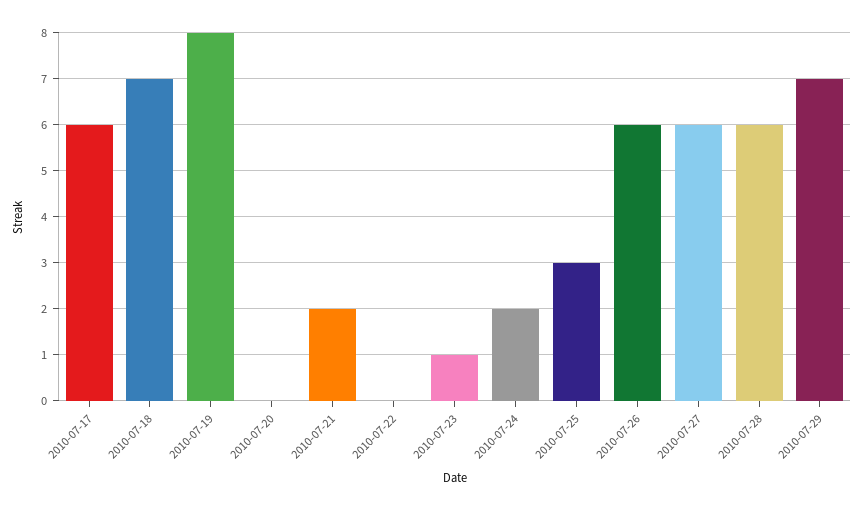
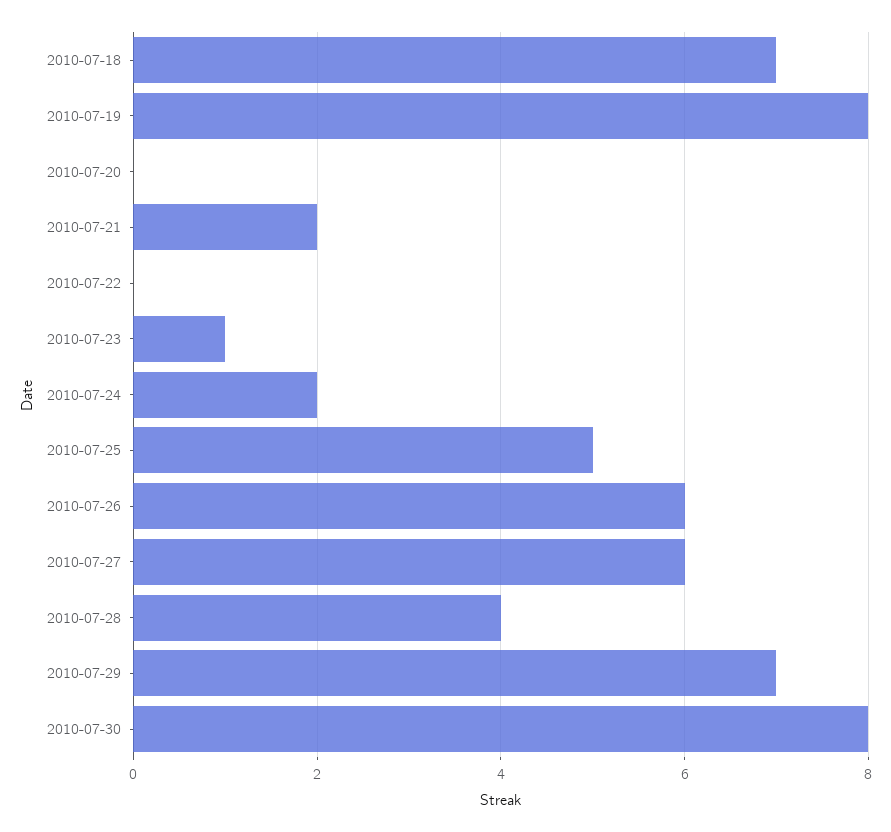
2010-07-17: 6 -> none
2010-07-25: 3 -> 5
2010-07-28: 6 -> 4
2010-07-30: none -> 8

